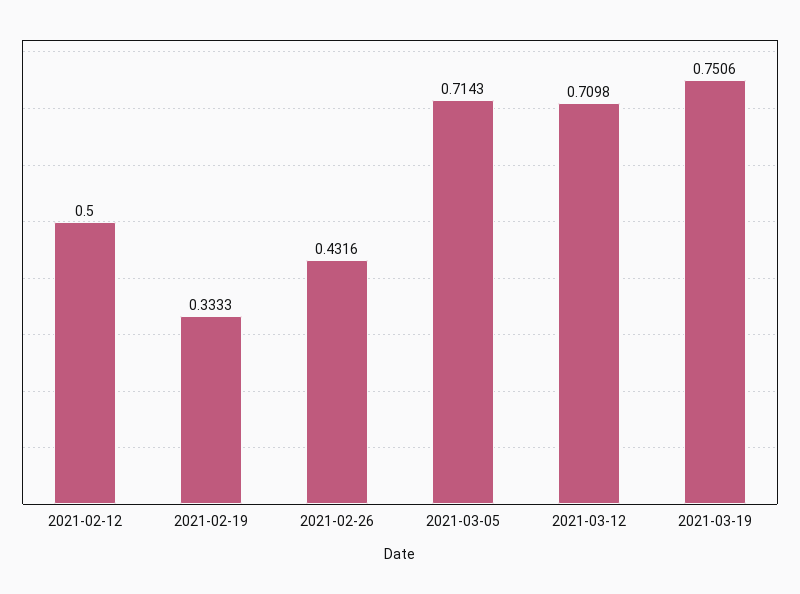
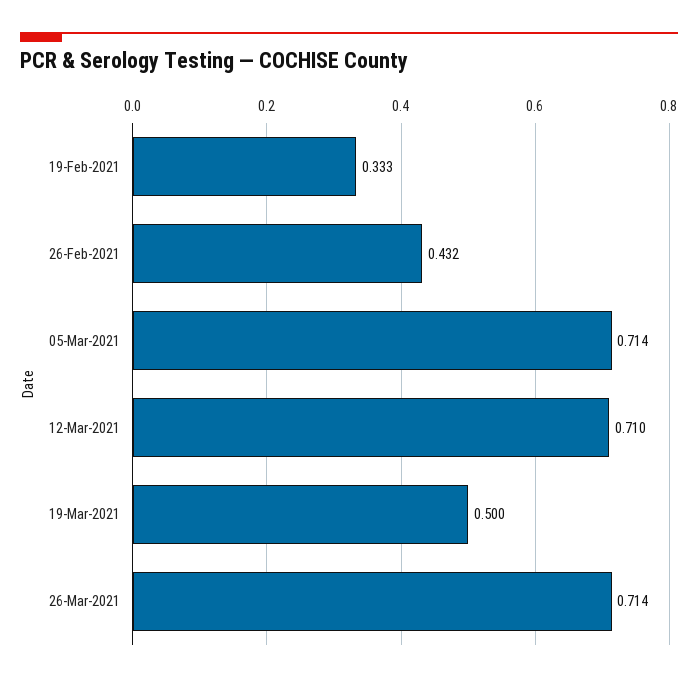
2021-02-12: 0.5 -> none
2021-03-19: 0.7506 -> 0.5
26-Mar-2021: none -> 0.714

